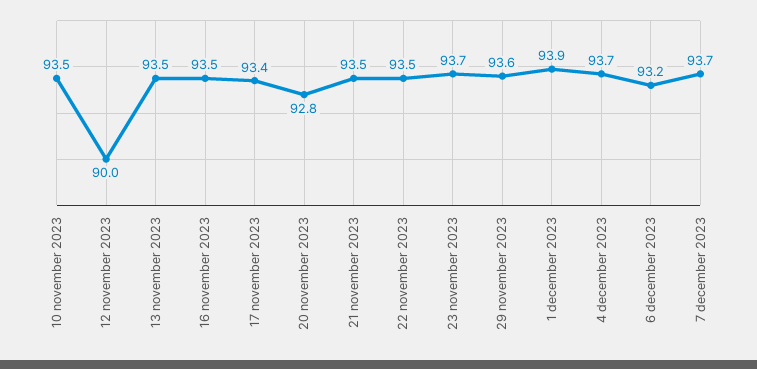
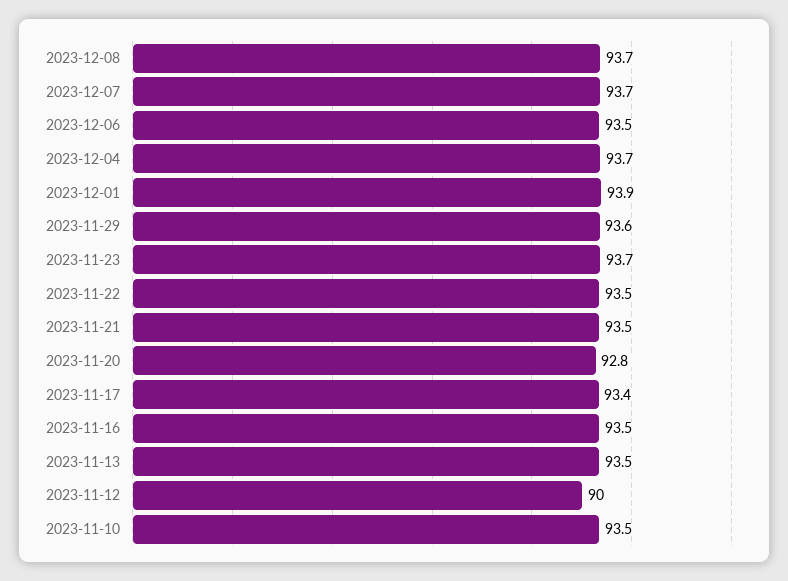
6 december 2023: 93.2 -> 93.5
2023-12-08: none -> 93.7

